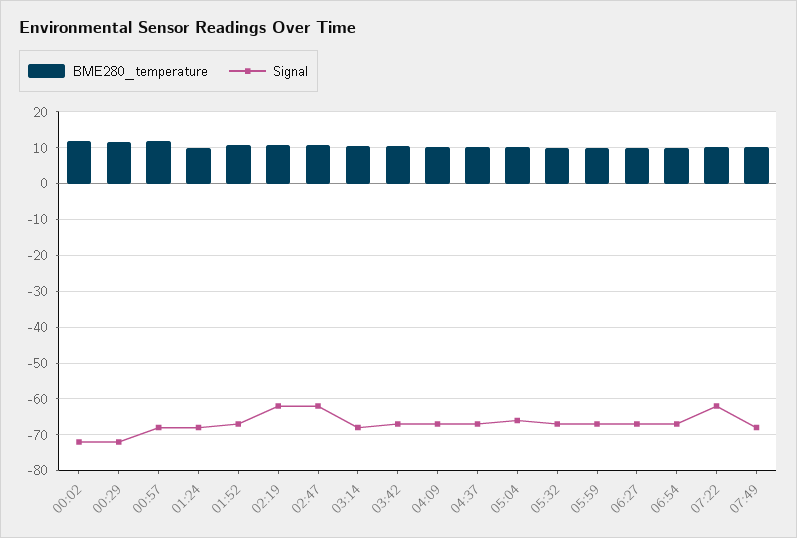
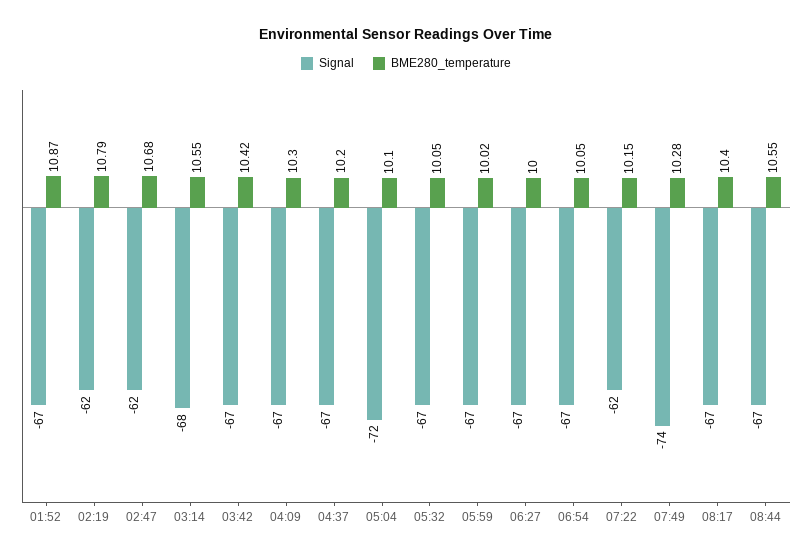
BME280_temperature, 00:02: 12 -> none
Signal, 00:02: -72 -> none
BME280_temperature, 00:29: 12 -> none
Signal, 00:29: -72 -> none
BME280_temperature, 00:57: 12 -> none
Signal, 00:57: -68 -> none
BME280_temperature, 01:24: 10 -> none
Signal, 01:24: -68 -> none
Signal, 05:04: -66 -> -72
Signal, 07:49: -68 -> -74
Signal, 08:17: none -> -67
BME280_temperature, 08:17: none -> 10.4
Signal, 08:44: none -> -67
BME280_temperature, 08:44: none -> 10.55

